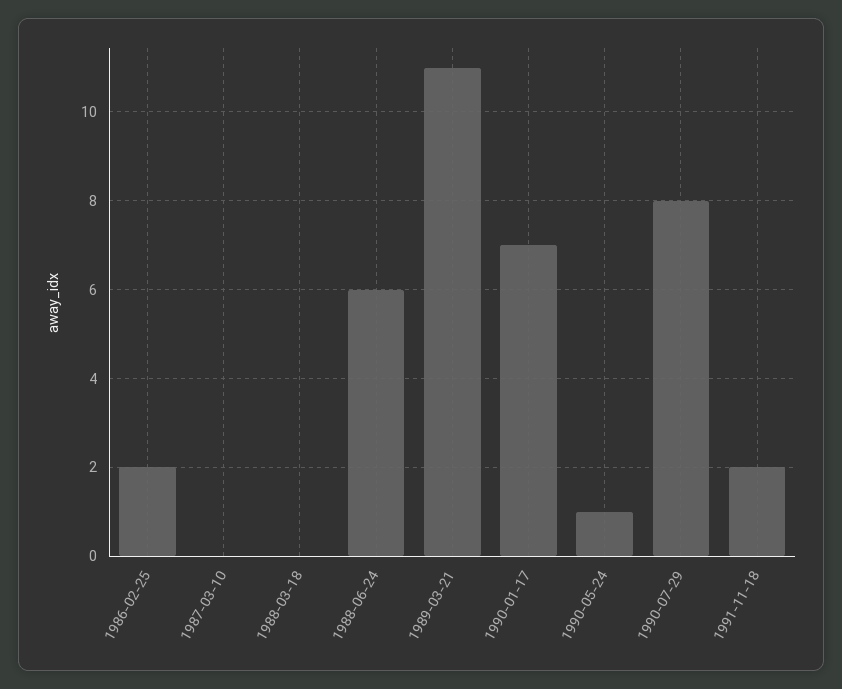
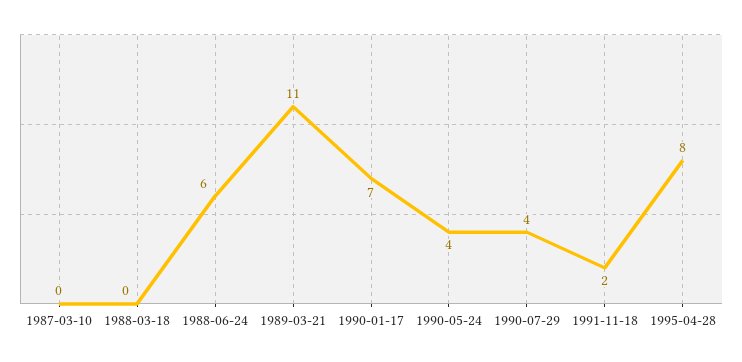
1986-02-25: 2 -> none
1990-05-24: 1 -> 4
1990-07-29: 8 -> 4
1995-04-28: none -> 8

